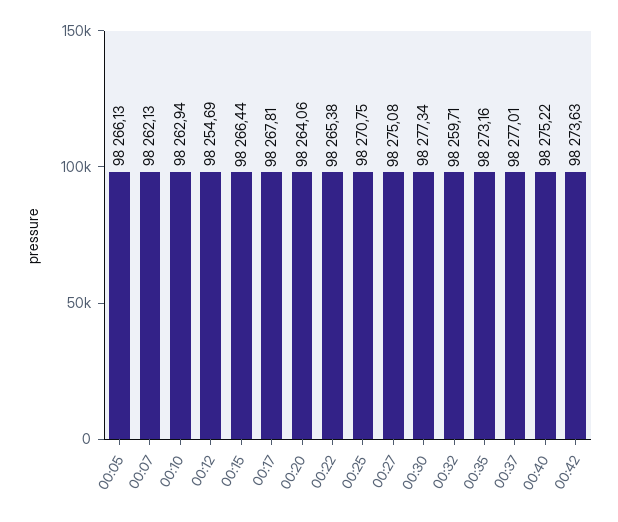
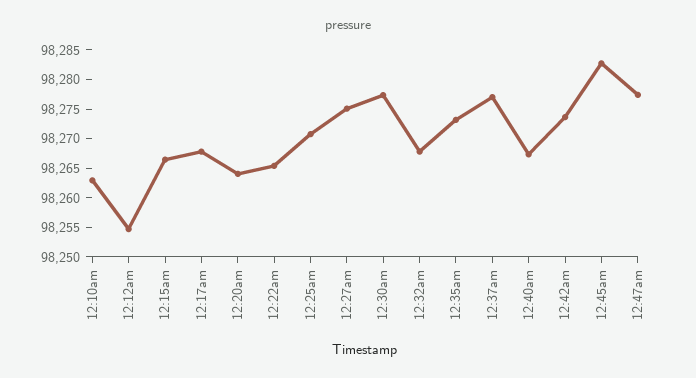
00:05: 98266.13 -> none
00:07: 98262.13 -> none
00:32: 98259.71 -> 98267.5
00:40: 98275.22 -> 98267.5
12:45am: none -> 98282.5
12:47am: none -> 98277.5

